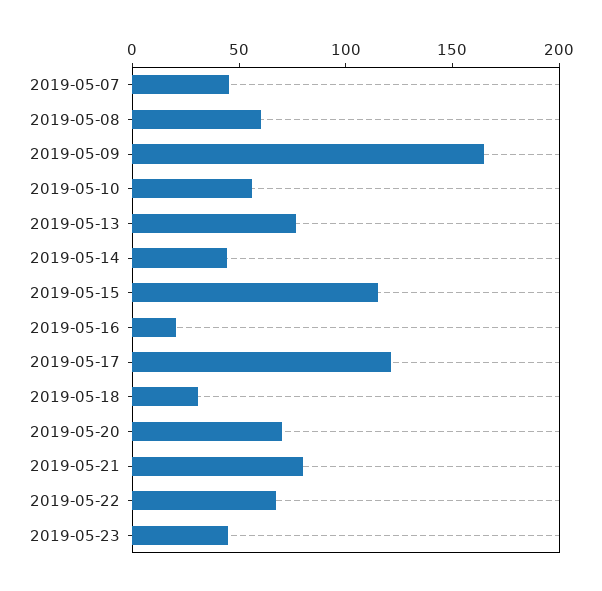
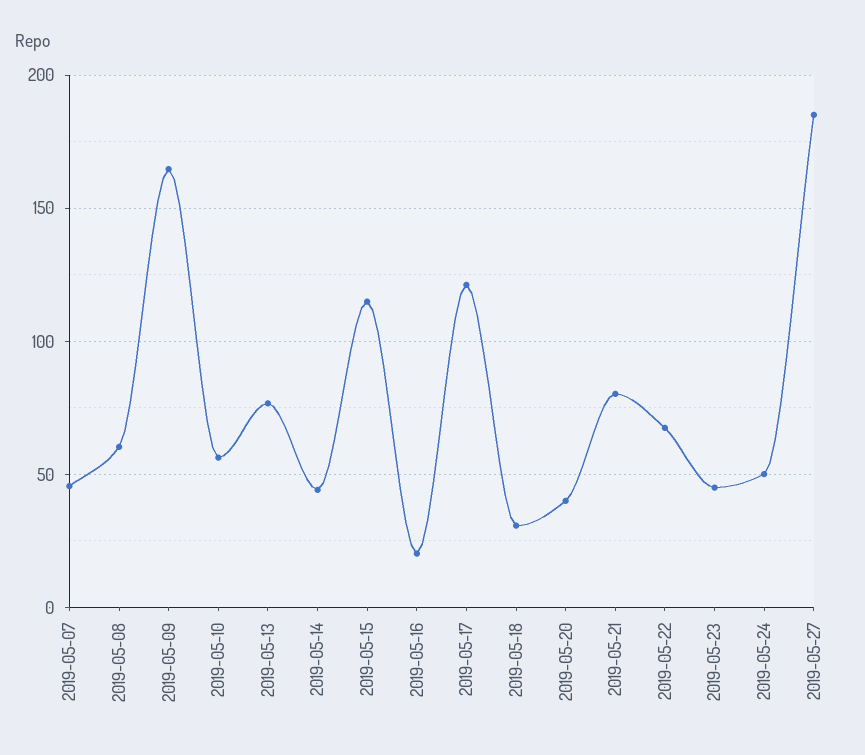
2019-05-20: 70 -> 40
2019-05-24: none -> 50
2019-05-27: none -> 185

